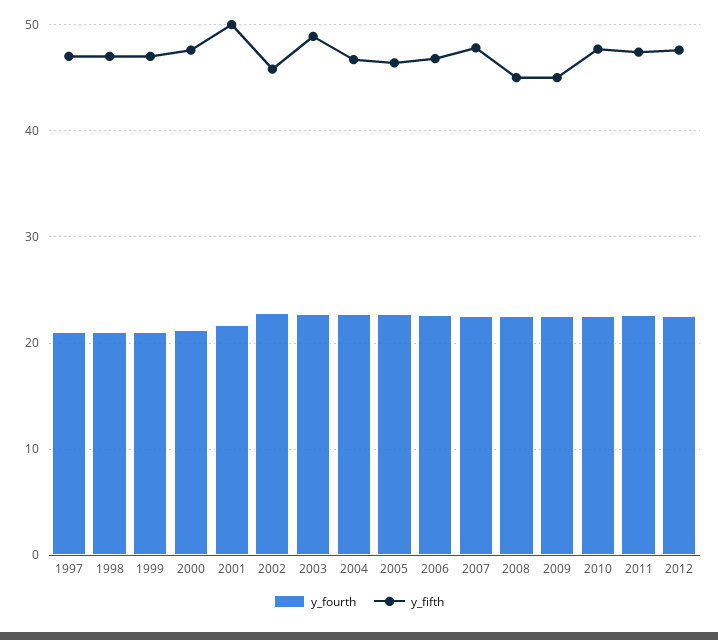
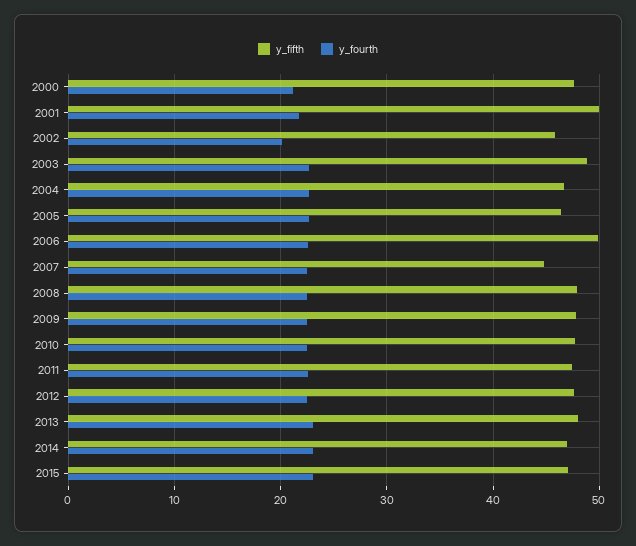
y_fourth, 1997: 21 -> none
y_fifth, 1997: 47 -> none
y_fourth, 1998: 21 -> none
y_fifth, 1998: 47 -> none
y_fourth, 1999: 21 -> none
y_fifth, 1999: 47 -> none
y_fourth, 2002: 23 -> 20
y_fifth, 2006: 47 -> 50
y_fifth, 2007: 48 -> 45
y_fifth, 2008: 45 -> 48
y_fifth, 2009: 45 -> 48
y_fifth, 2013: none -> 48
y_fourth, 2013: none -> 23
y_fifth, 2014: none -> 47
y_fourth, 2014: none -> 23
y_fifth, 2015: none -> 47
y_fourth, 2015: none -> 23

